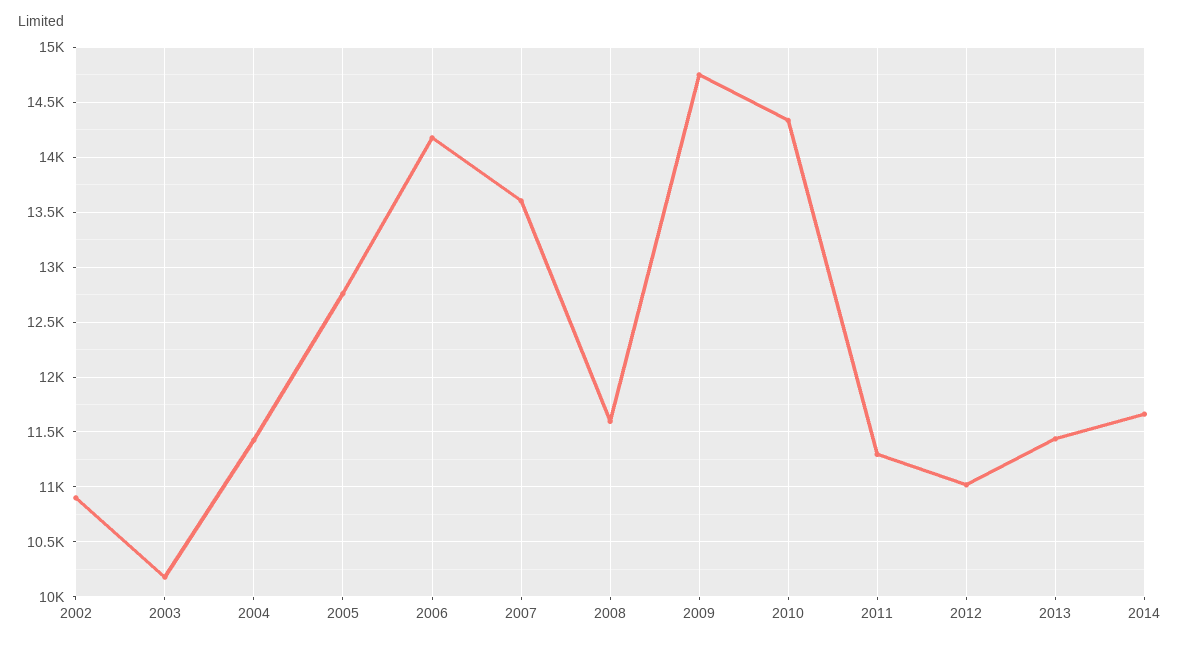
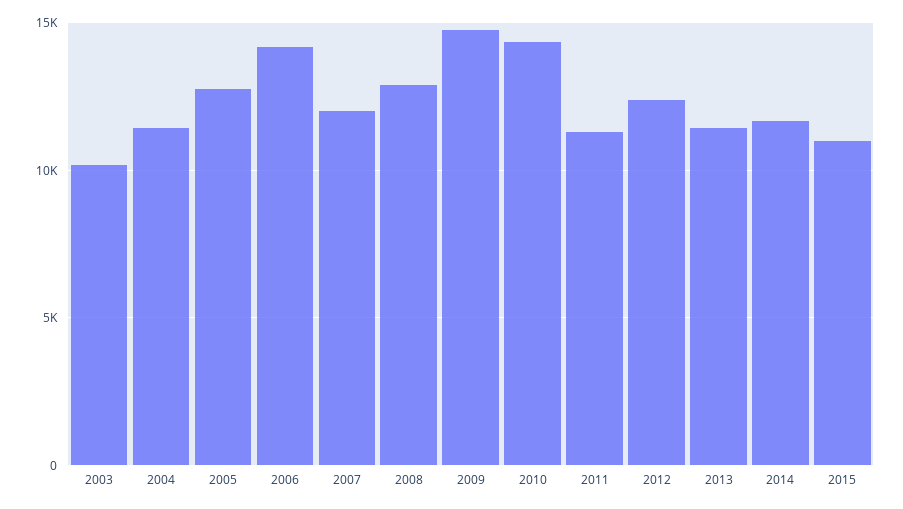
2002: 10900 -> none
2007: 13600 -> 12000
2008: 11600 -> 13000
2012: 11000 -> 12500
2015: none -> 11000

